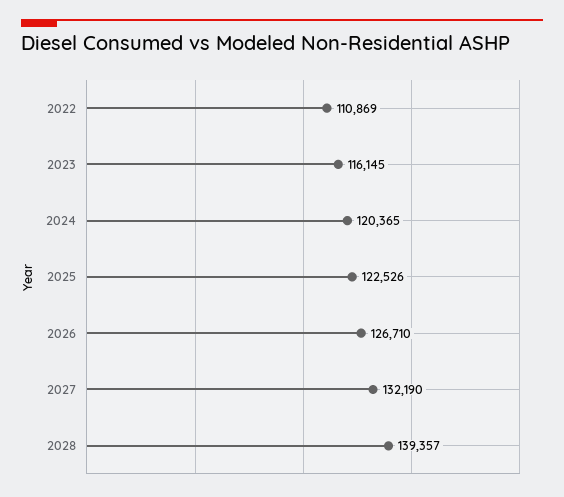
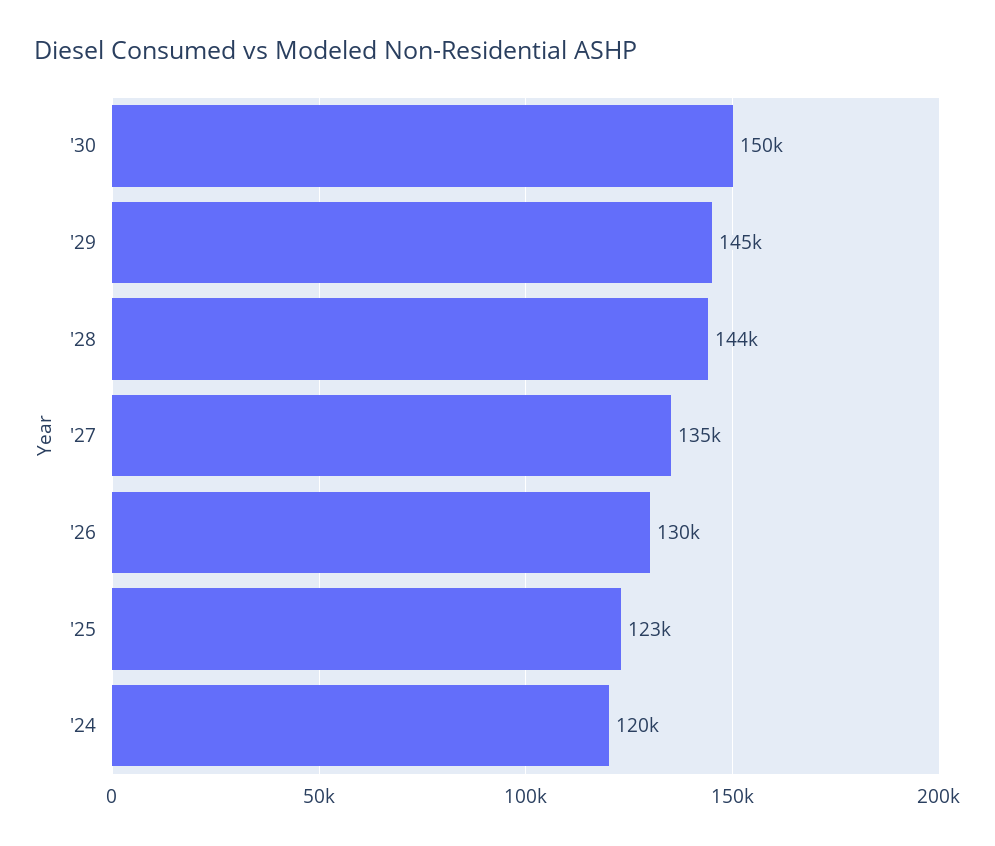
2022: 110869 -> none
2023: 116145 -> none
2026: 126710 -> 130000
2027: 132190 -> 135000
2028: 139357 -> 144000
'30: none -> 150000
'29: none -> 145000

